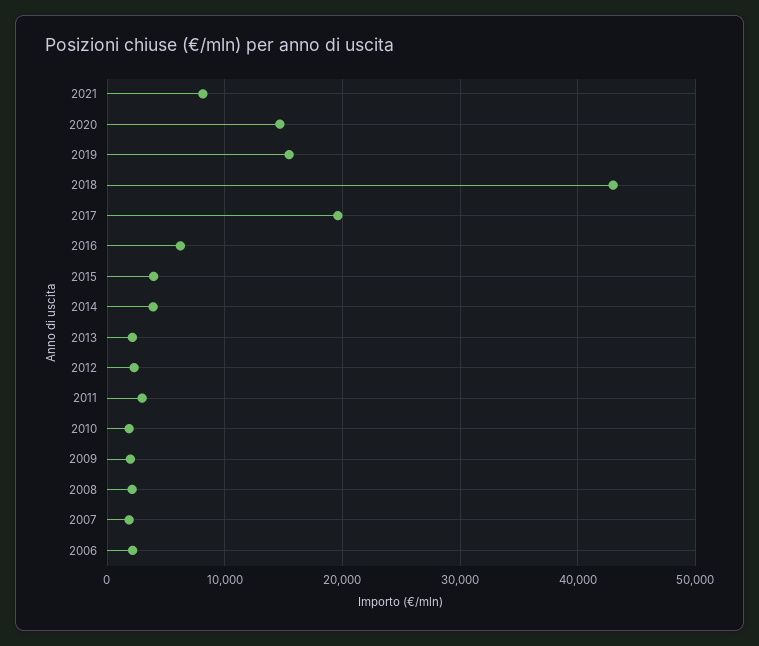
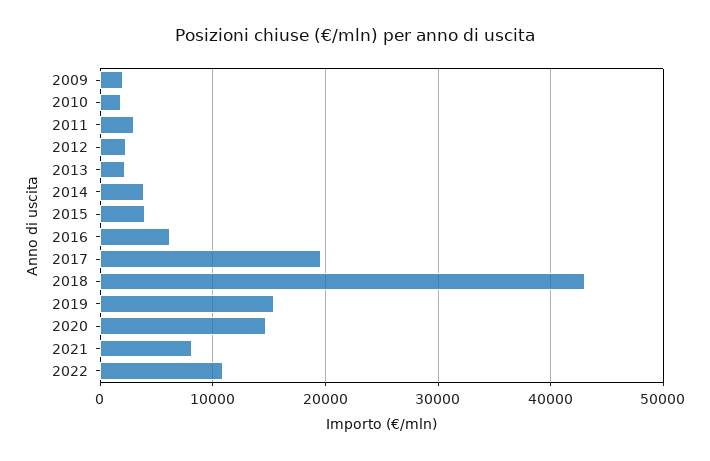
2008: 2000 -> none
2007: 2000 -> none
2006: 2000 -> none
2022: none -> 11000

